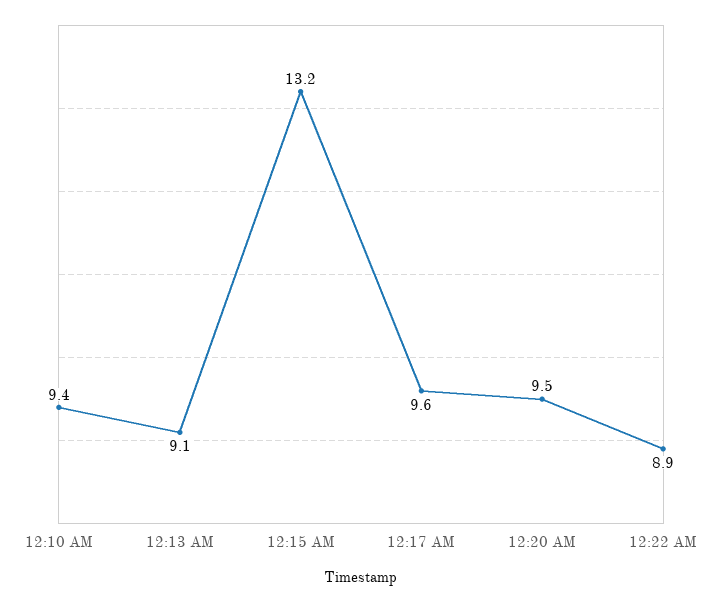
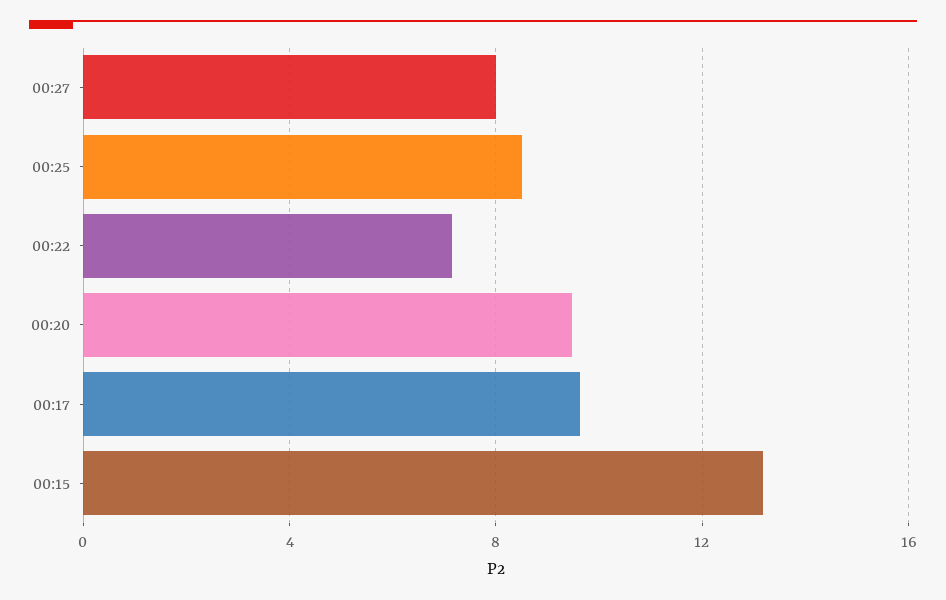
12:10 AM: 9.4 -> none
12:13 AM: 9.1 -> none
12:22 AM: 8.9 -> 7
00:27: none -> 8
00:25: none -> 8.5

